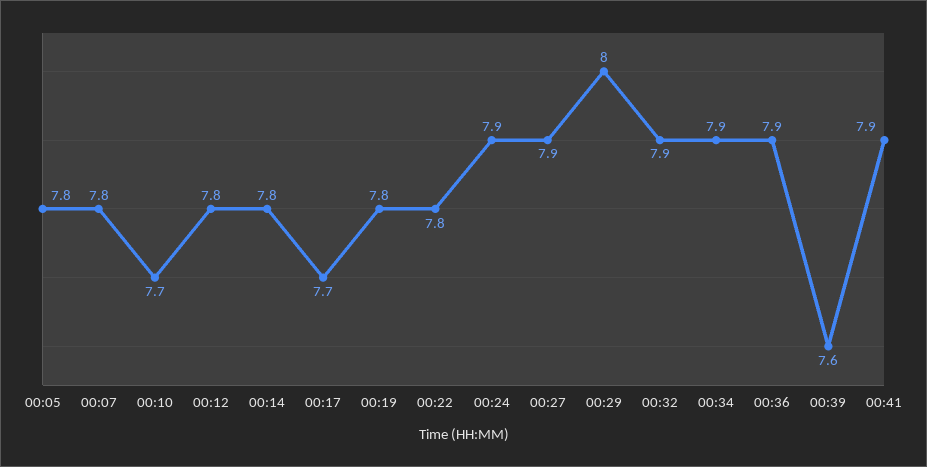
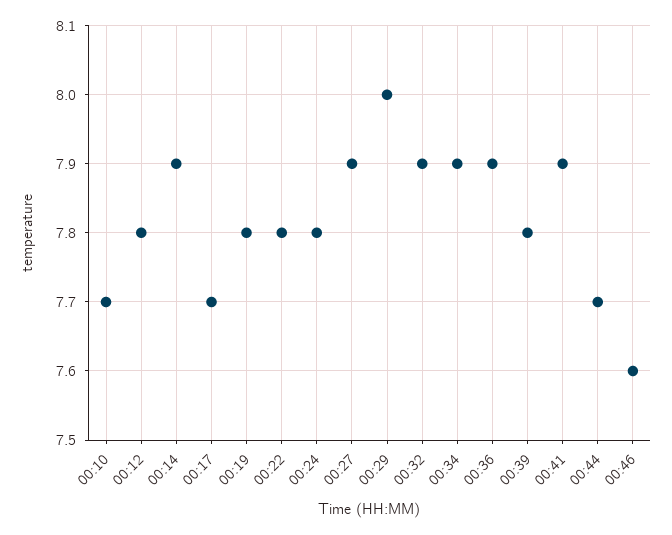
00:05: 7.8 -> none
00:07: 7.8 -> none
00:14: 7.8 -> 7.9
00:24: 7.9 -> 7.8
00:39: 7.6 -> 7.8
00:44: none -> 7.7
00:46: none -> 7.6

